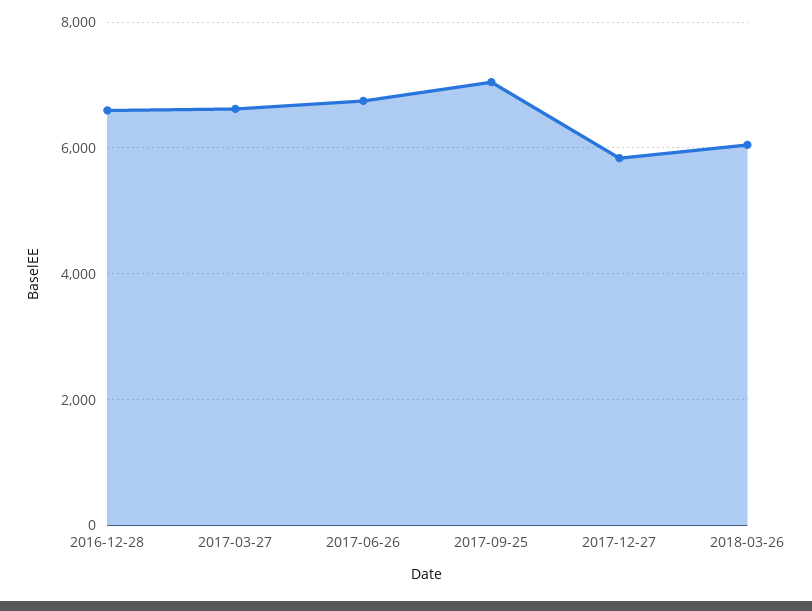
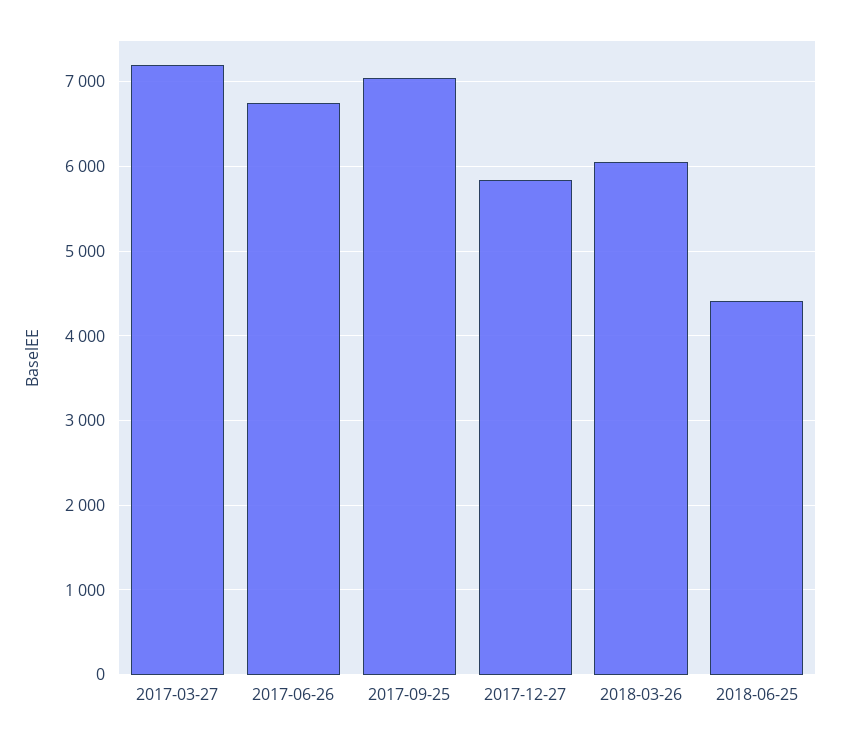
2016-12-28: 6600 -> none
2017-03-27: 6600 -> 7200
2018-06-25: none -> 4400

